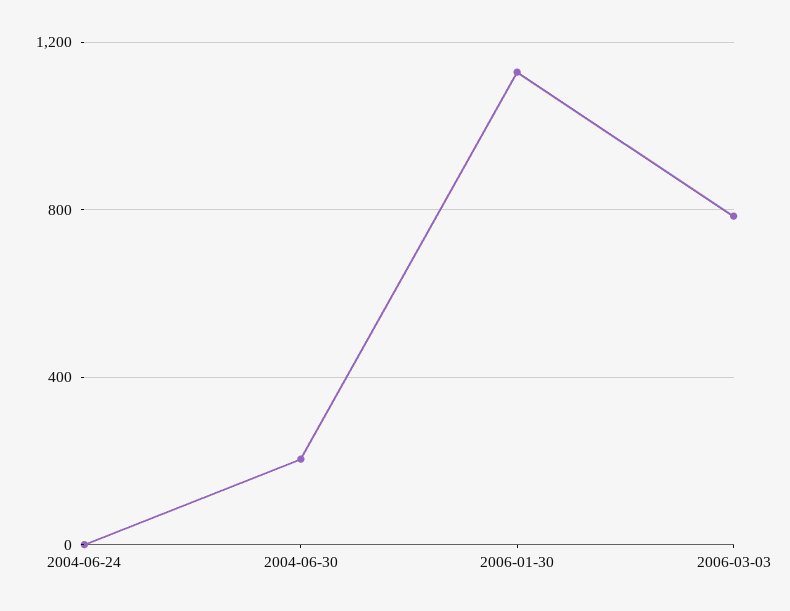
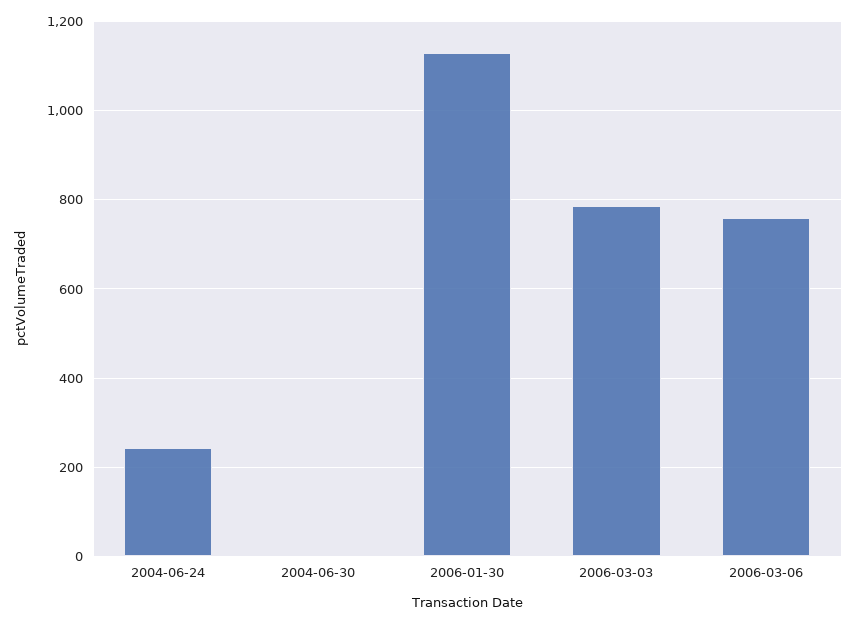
2004-06-24: 0 -> 240
2004-06-30: 200 -> 0
2006-03-06: none -> 760

